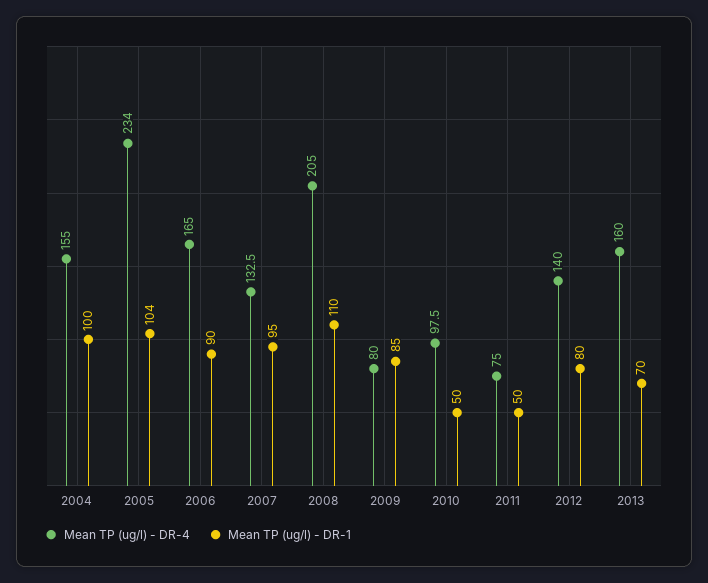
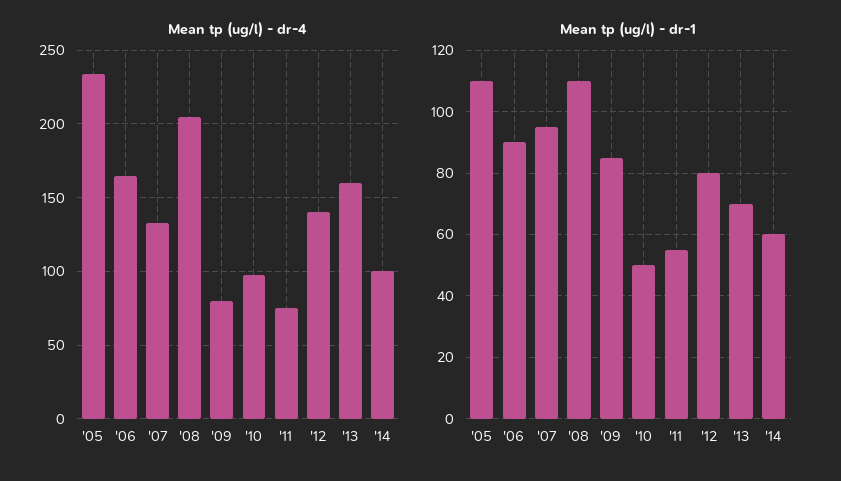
Mean TP (ug/l) - DR-4, 2004: 155 -> none
Mean TP (ug/l) - DR-1, 2004: 100 -> none
Mean TP (ug/l) - DR-1, 2005: 104 -> 110
Mean TP (ug/l) - DR-1, 2011: 50 -> 55
Mean TP (ug/l) - DR-4, '14: none -> 100
Mean TP (ug/l) - DR-1, '14: none -> 60

